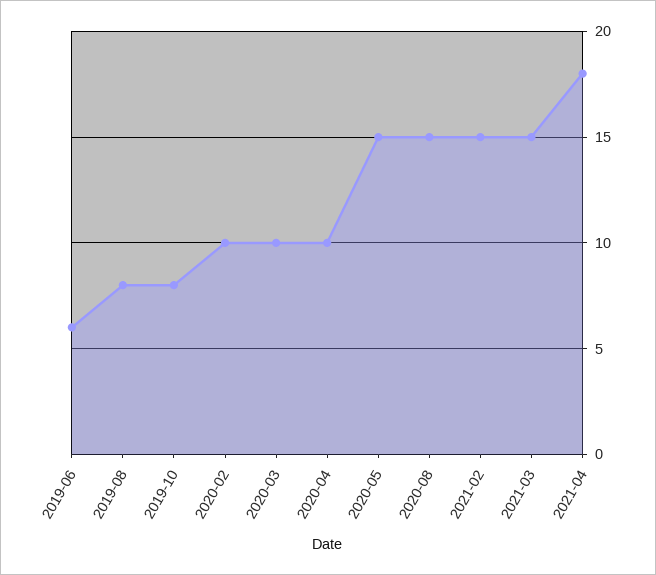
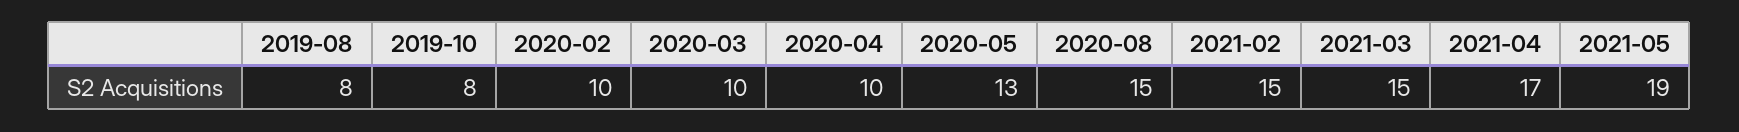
2019-06: 6 -> none
2020-05: 15 -> 13
2021-04: 18 -> 17
2021-05: none -> 19

